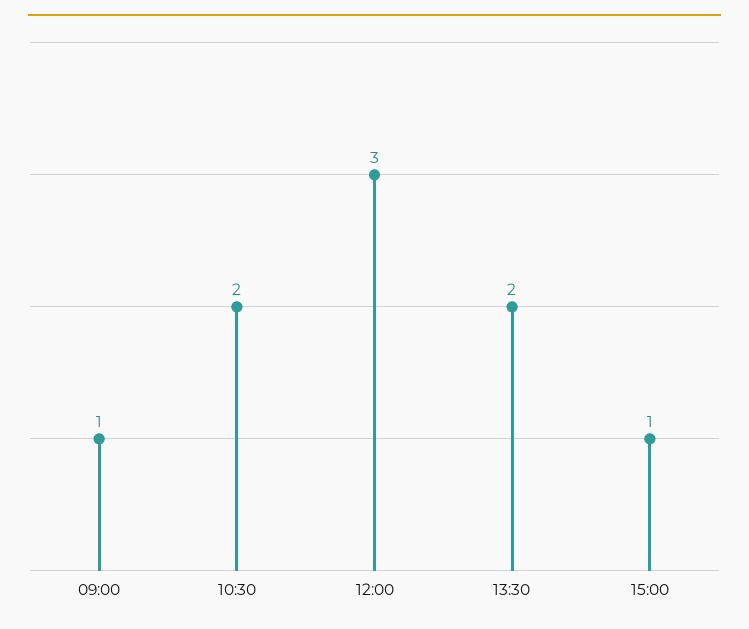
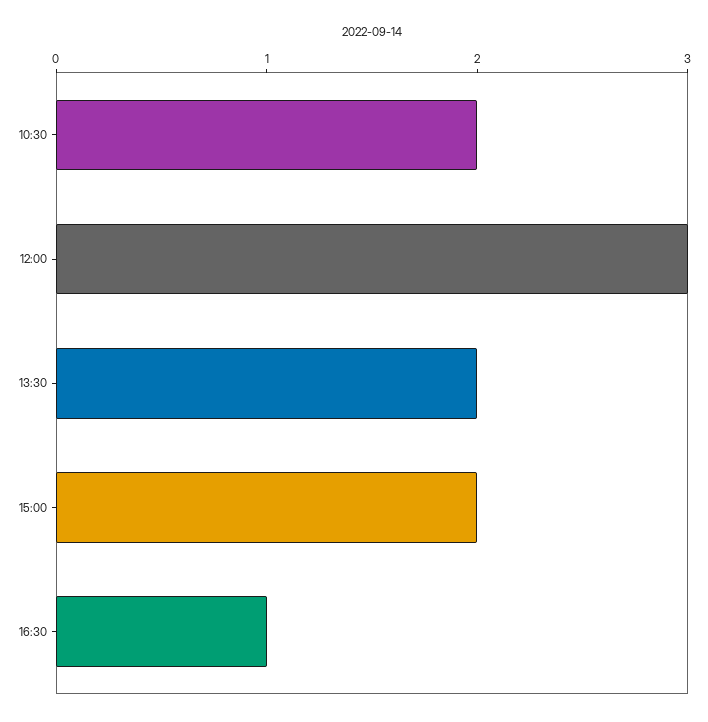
09:00: 1 -> none
15:00: 1 -> 2
16:30: none -> 1

